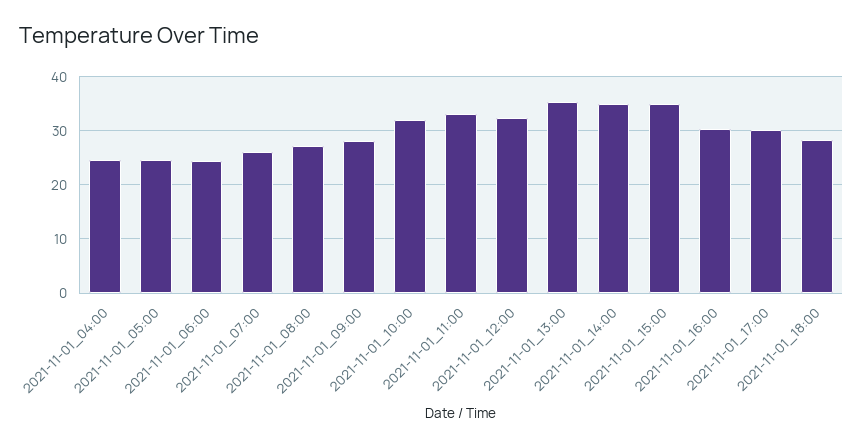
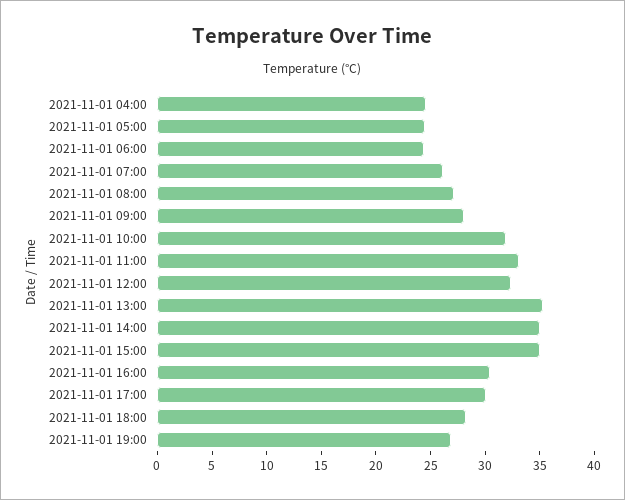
2021-11-01 19:00: none -> 27

